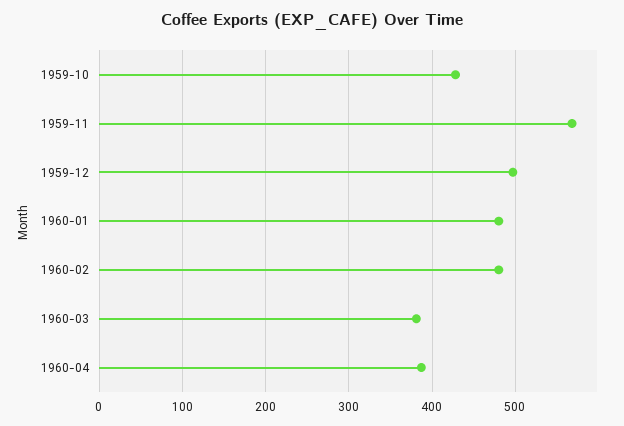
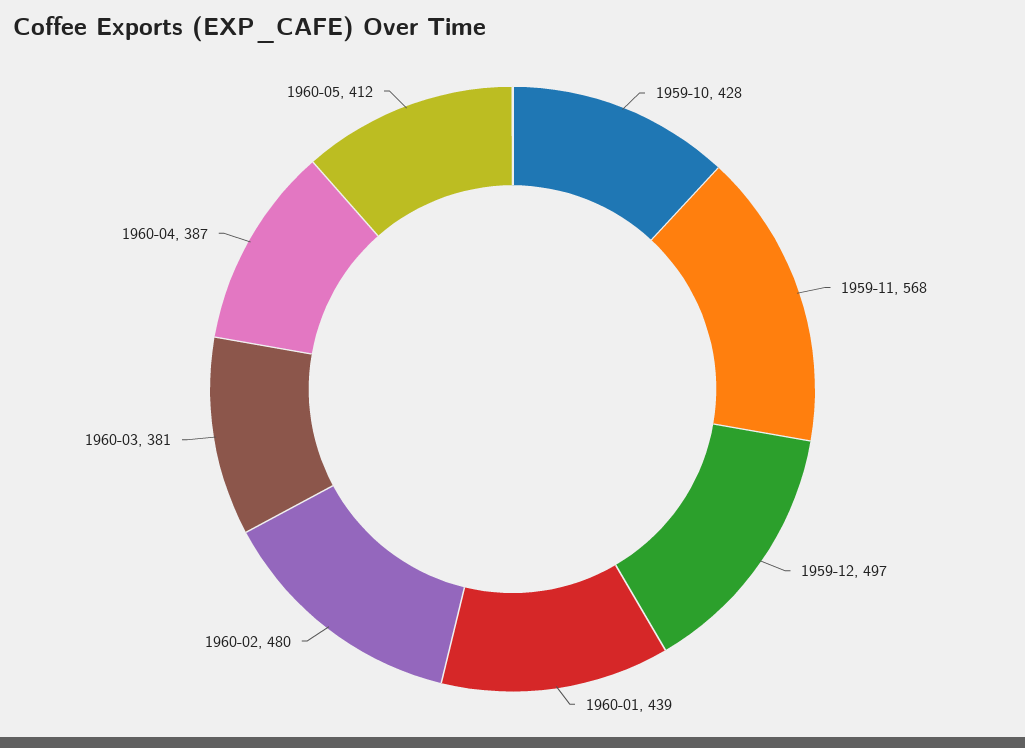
1960-01: 480 -> 439
1960-05: none -> 412

